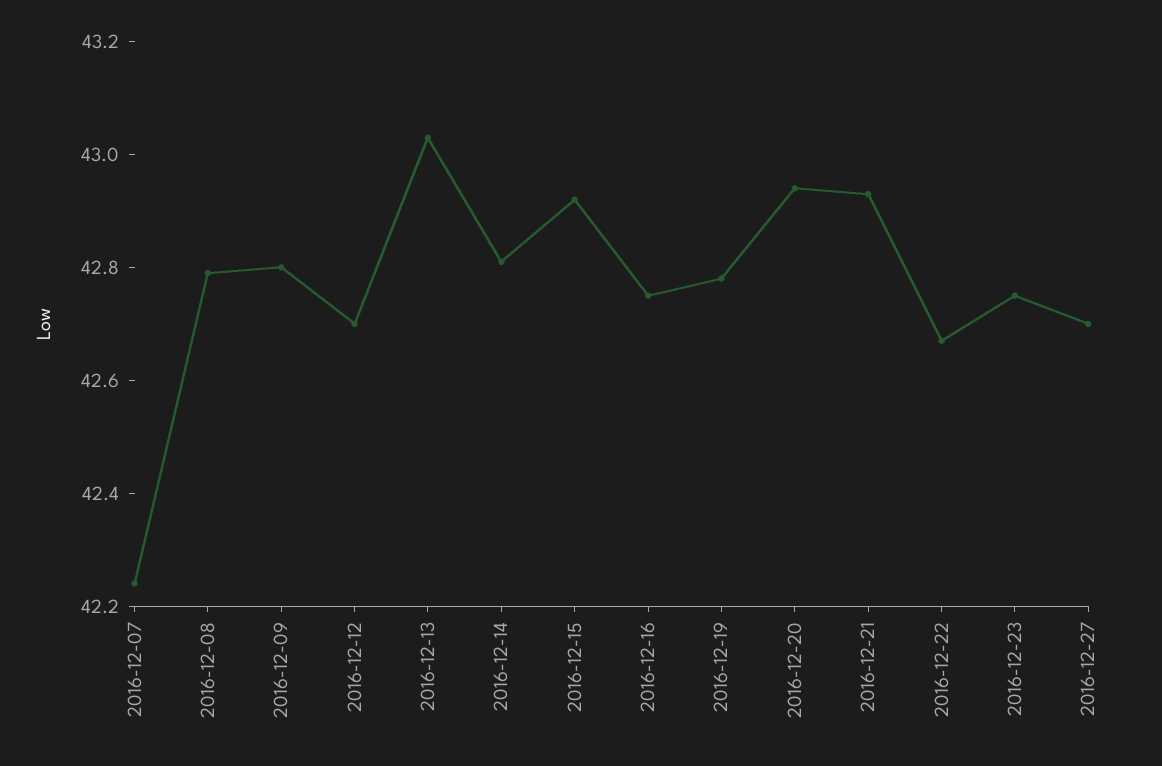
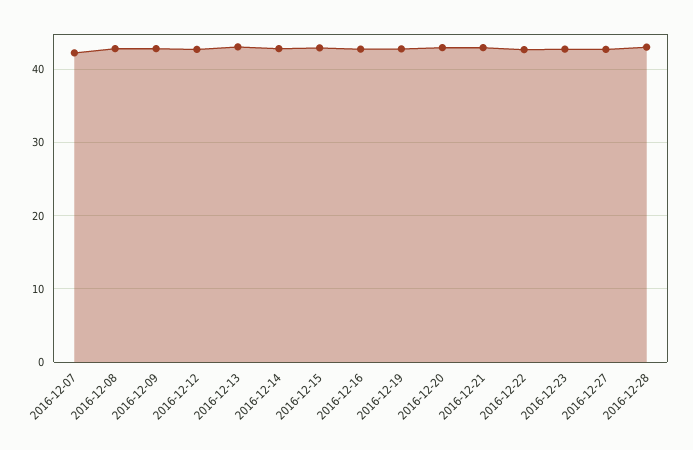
2016-12-28: none -> 43

